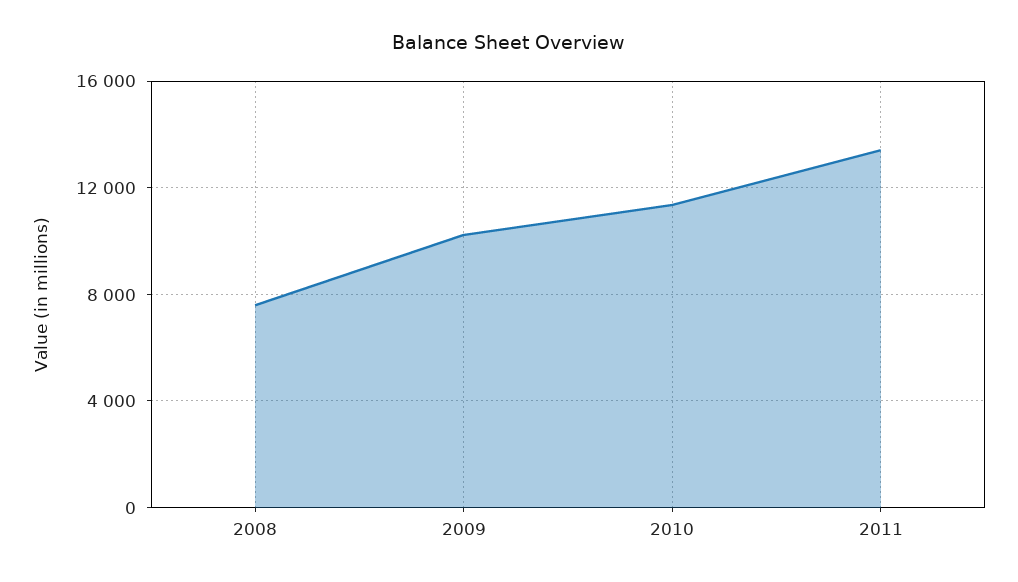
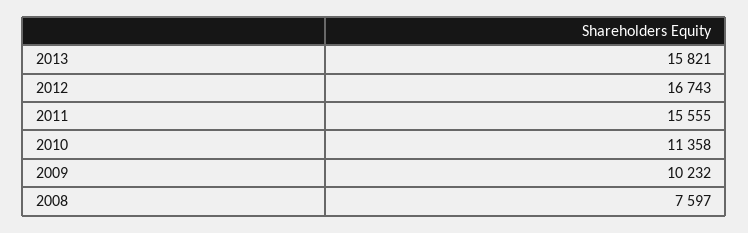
2011: 13500 -> 15555
2013: none -> 15821
2012: none -> 16743

